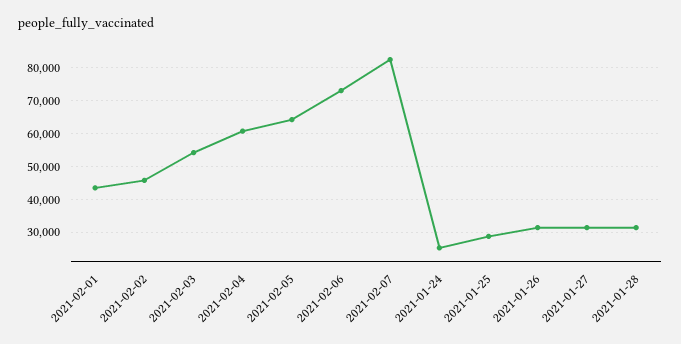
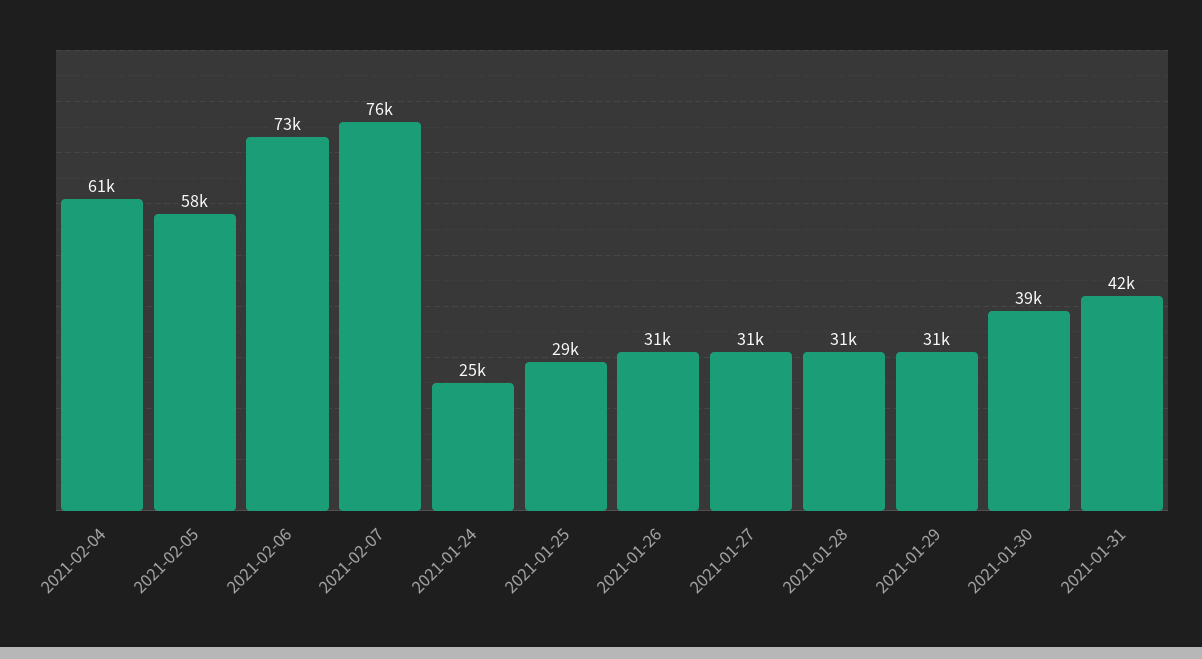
2021-02-01: 44000 -> none
2021-02-02: 46000 -> none
2021-02-03: 54000 -> none
2021-02-05: 64000 -> 58000
2021-02-07: 82000 -> 76000
2021-01-29: none -> 31000
2021-01-30: none -> 39000
2021-01-31: none -> 42000

